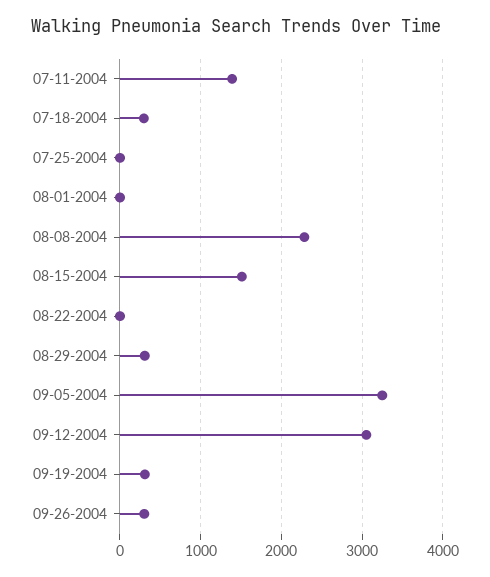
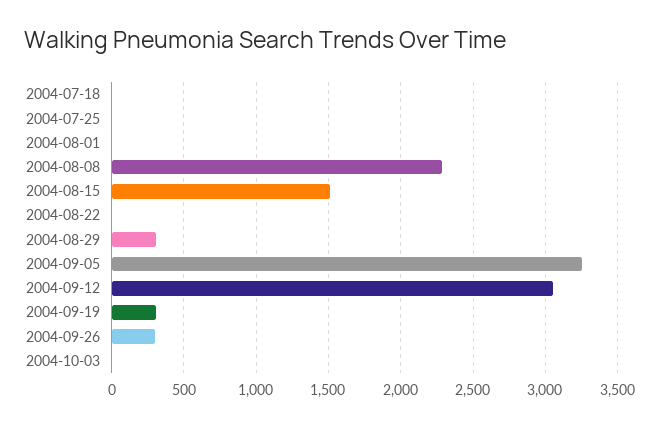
07-11-2004: 1400 -> none
07-18-2004: 300 -> 0
2004-10-03: none -> 0

